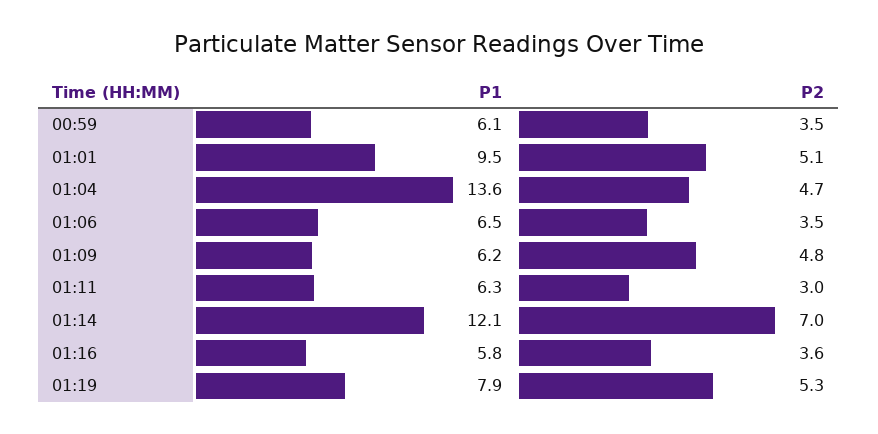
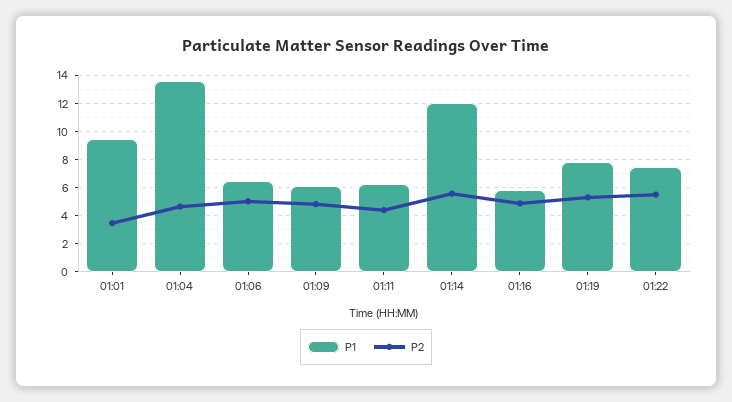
P1, 00:59: 6.1 -> none
P2, 00:59: 3.5 -> none
P2, 01:01: 5.1 -> 3.5
P2, 01:06: 3.5 -> 5
P2, 01:11: 3 -> 4.5
P2, 01:14: 7 -> 5.5
P2, 01:16: 3.6 -> 5
P1, 01:22: none -> 7.5
P2, 01:22: none -> 5.5

